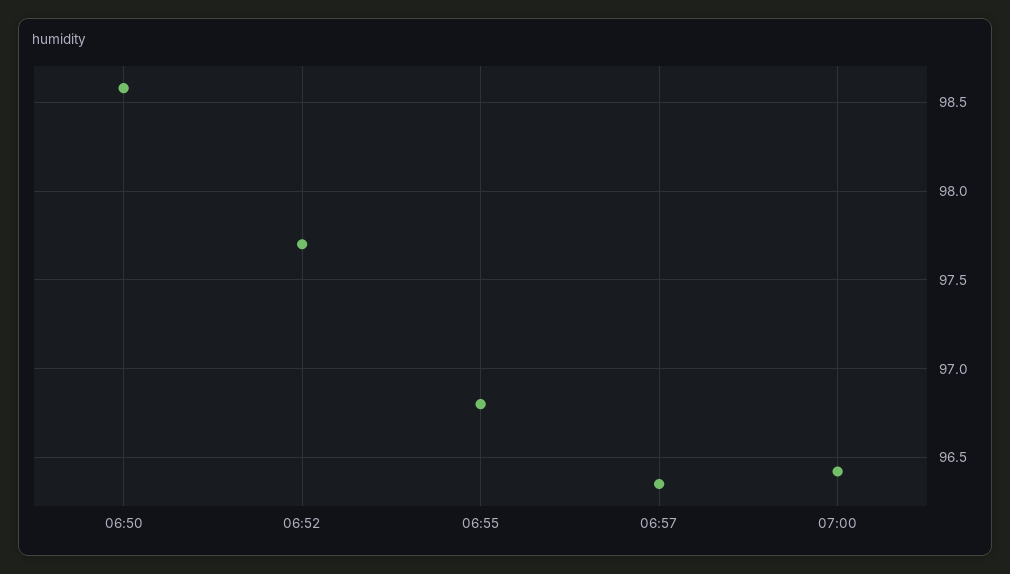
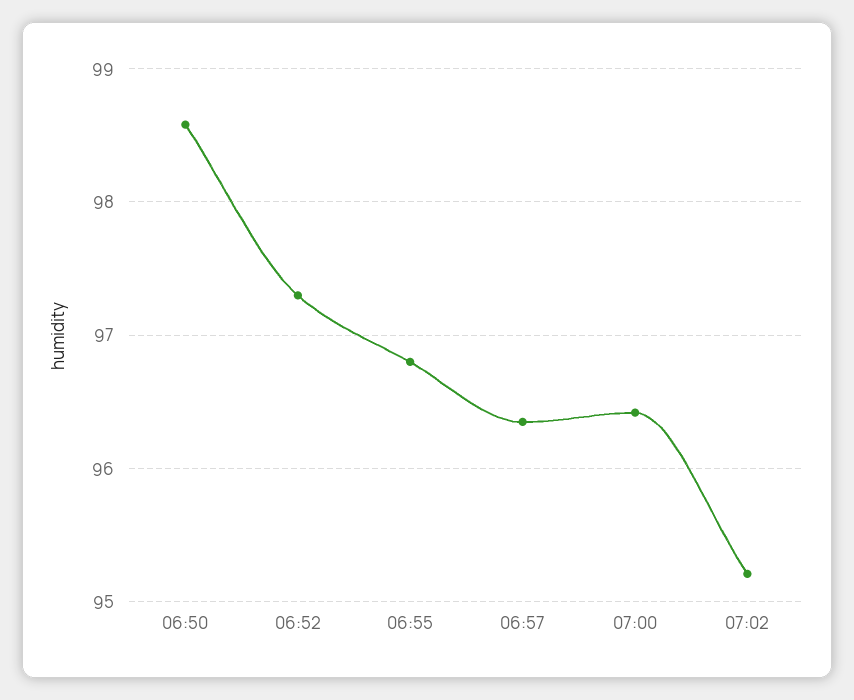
06:52: 97.7 -> 97.3
07:02: none -> 95.2

